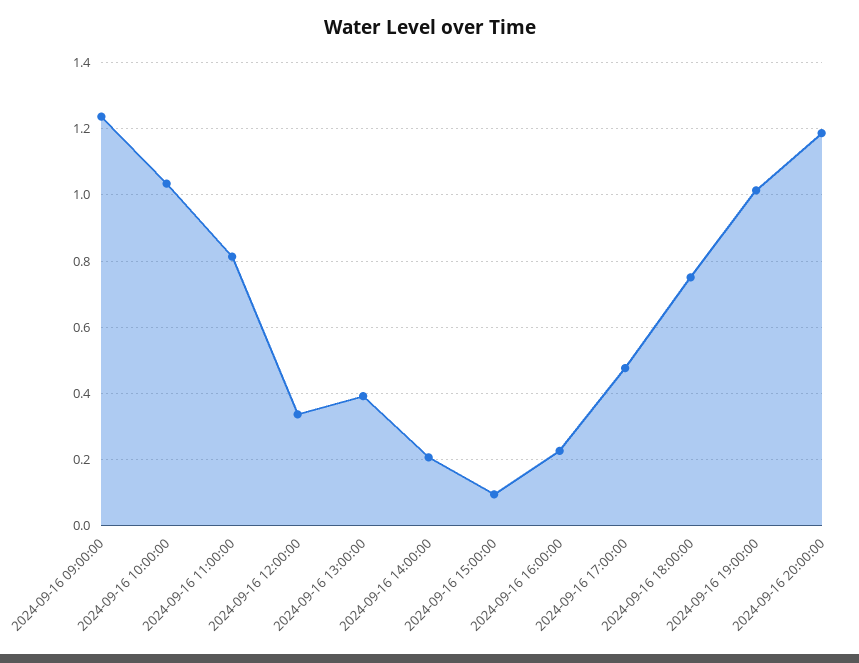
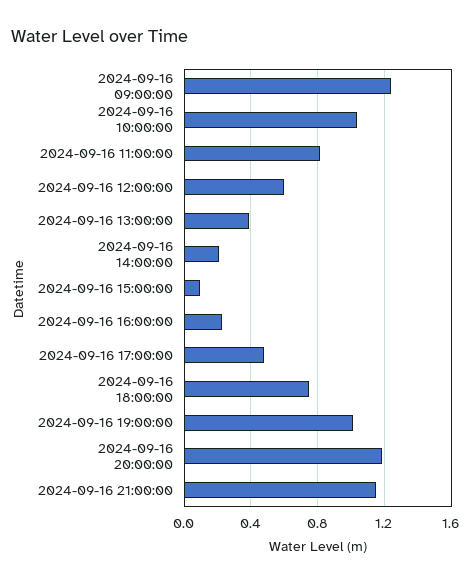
2024-09-16 12:00:00: 0.34 -> 0.6
2024-09-16 21:00:00: none -> 1.15

